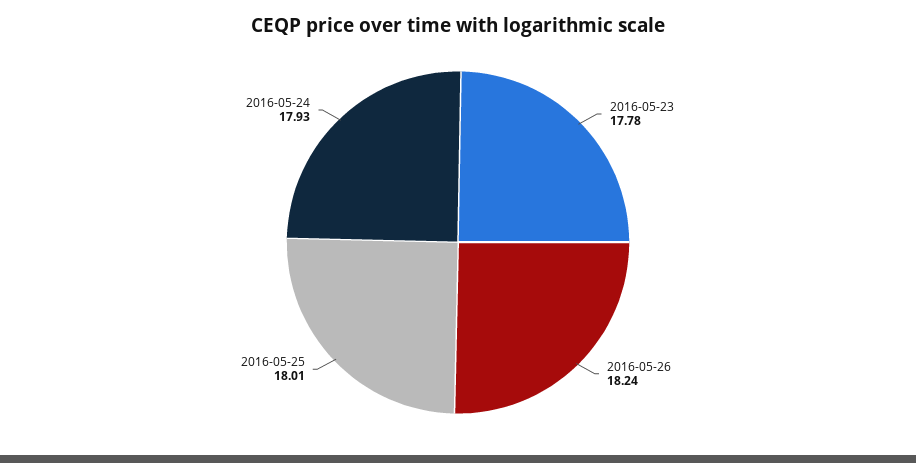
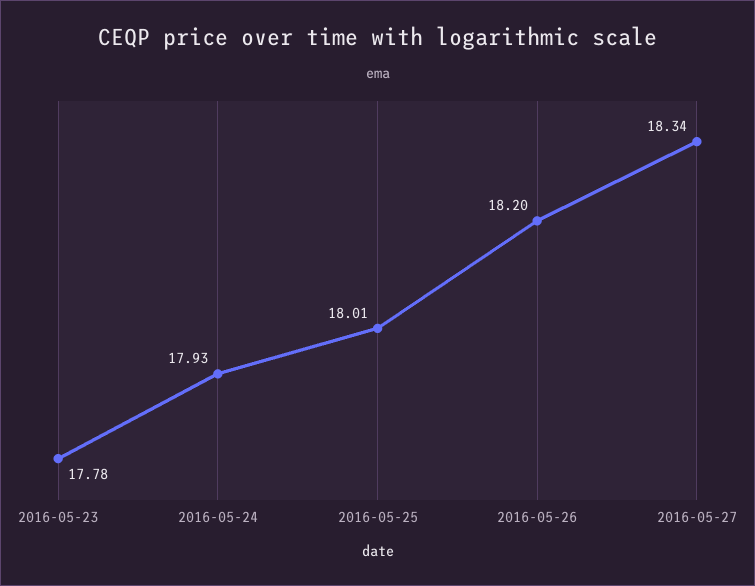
2016-05-26: 18.24 -> 18.2
2016-05-27: none -> 18.34

